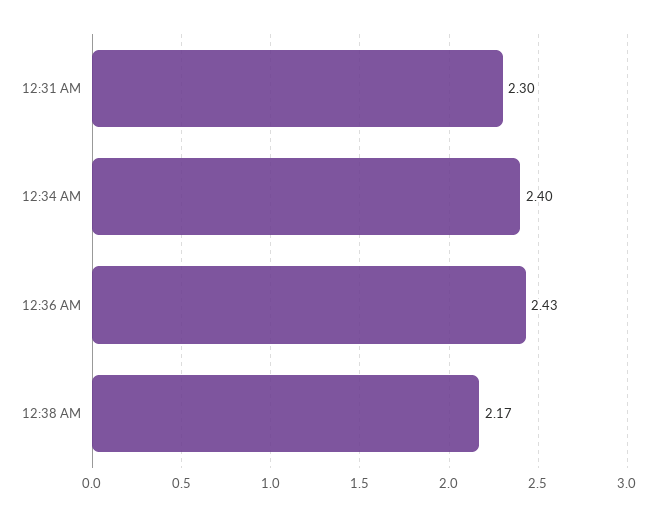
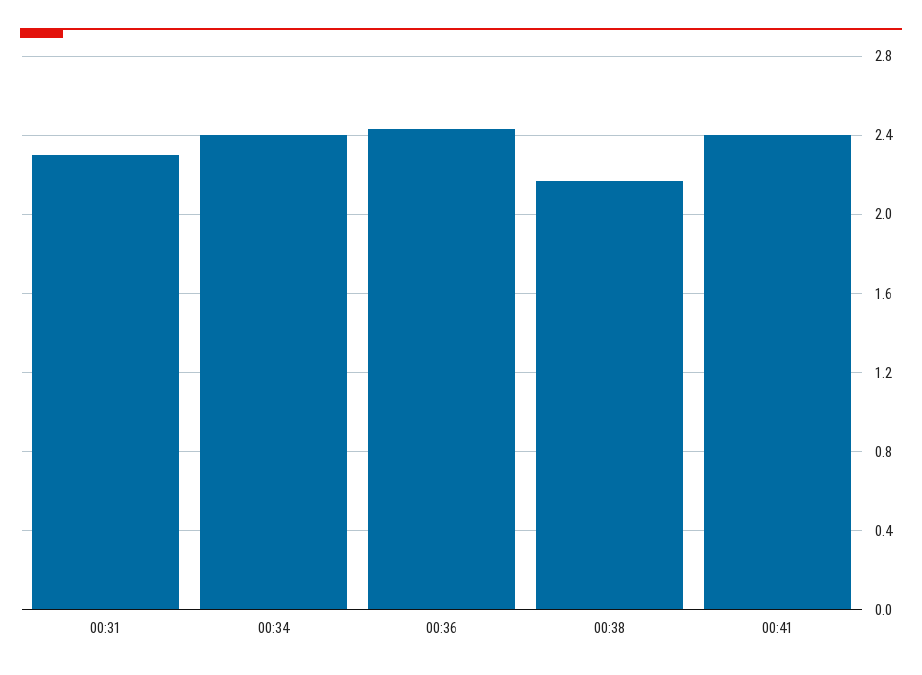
00:41: none -> 2.4

